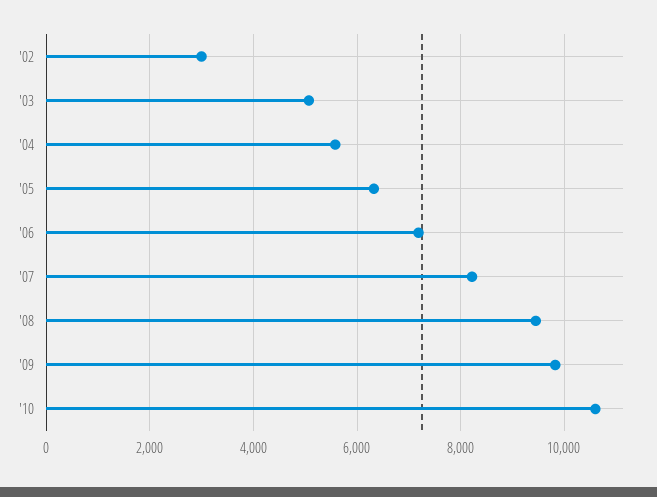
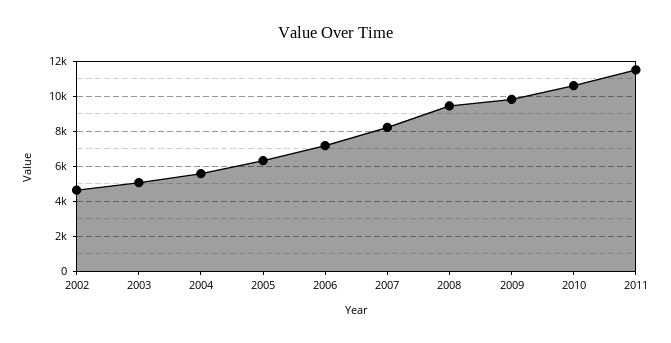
'02: 3000 -> 4500
2011: none -> 11500

